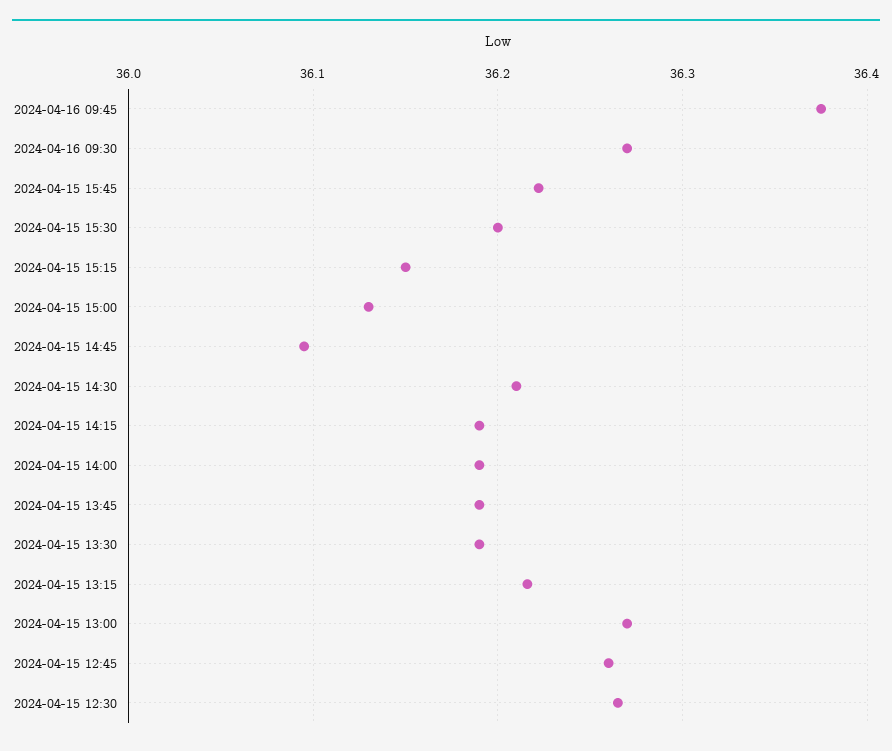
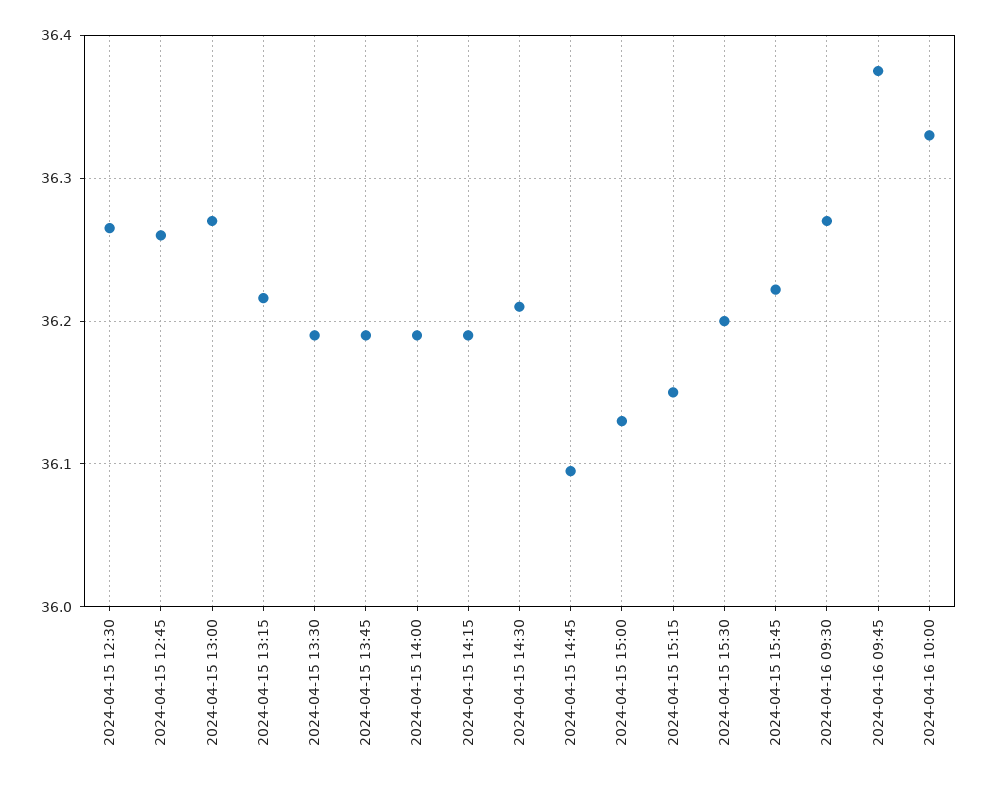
2024-04-16 10:00: none -> 36.33

